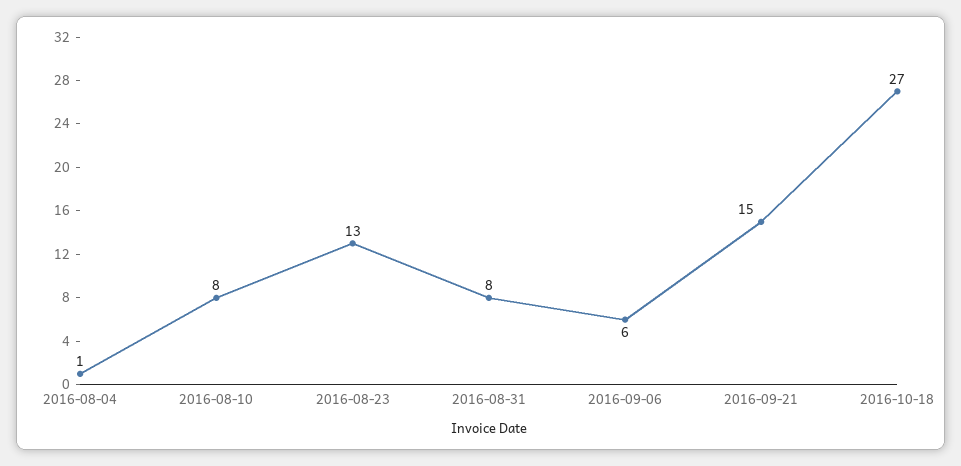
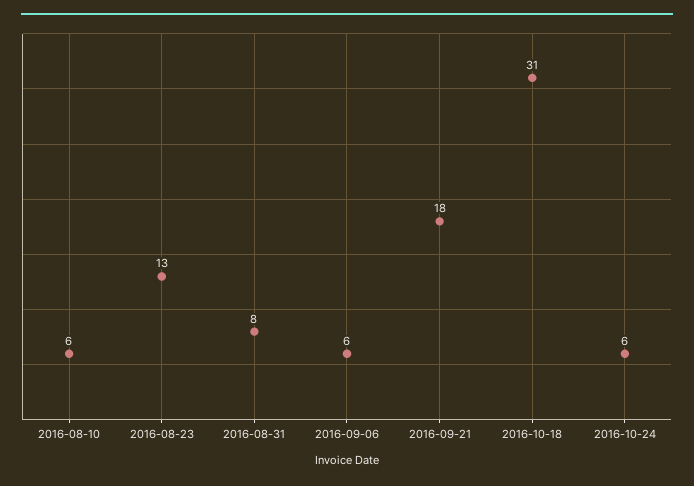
2016-08-04: 1 -> none
2016-08-10: 8 -> 6
2016-09-21: 15 -> 18
2016-10-18: 27 -> 31
2016-10-24: none -> 6

